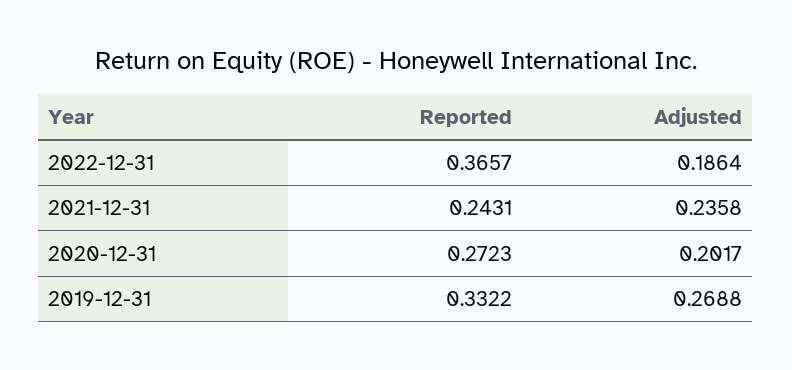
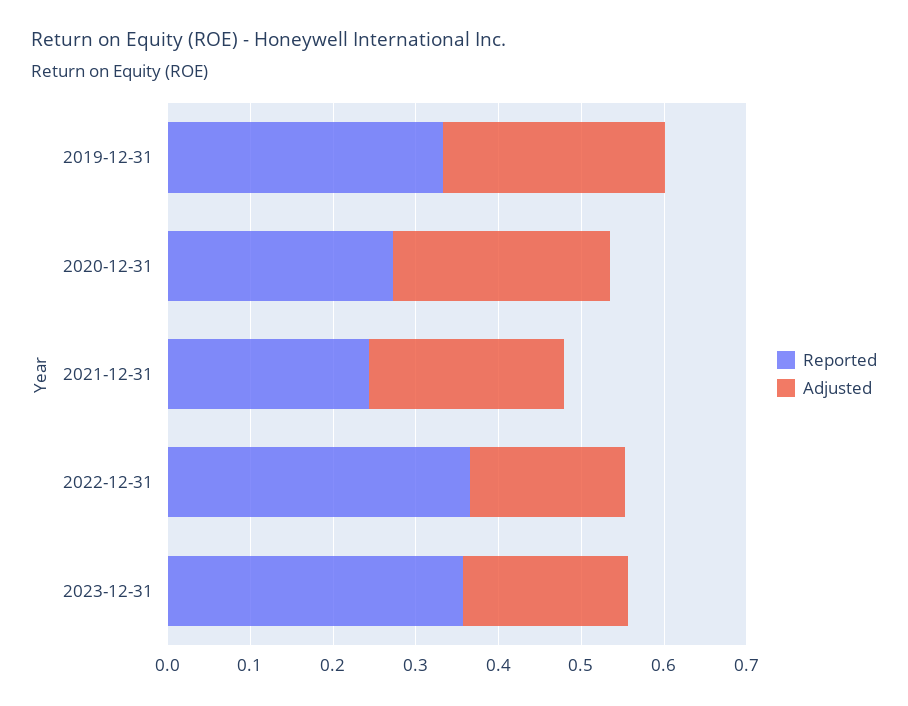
Adjusted, 2020-12-31: 0.2017 -> 0.26
Reported, 2023-12-31: none -> 0.36
Adjusted, 2023-12-31: none -> 0.2

